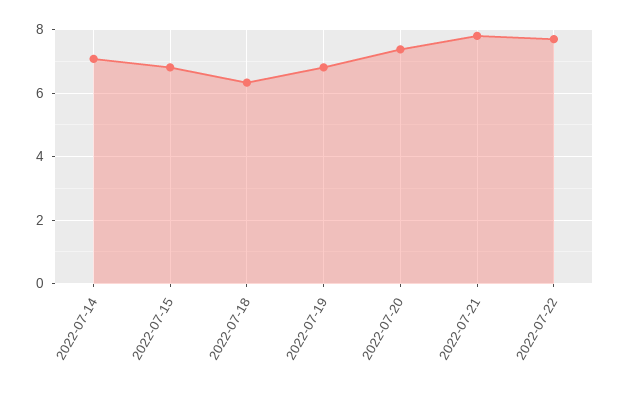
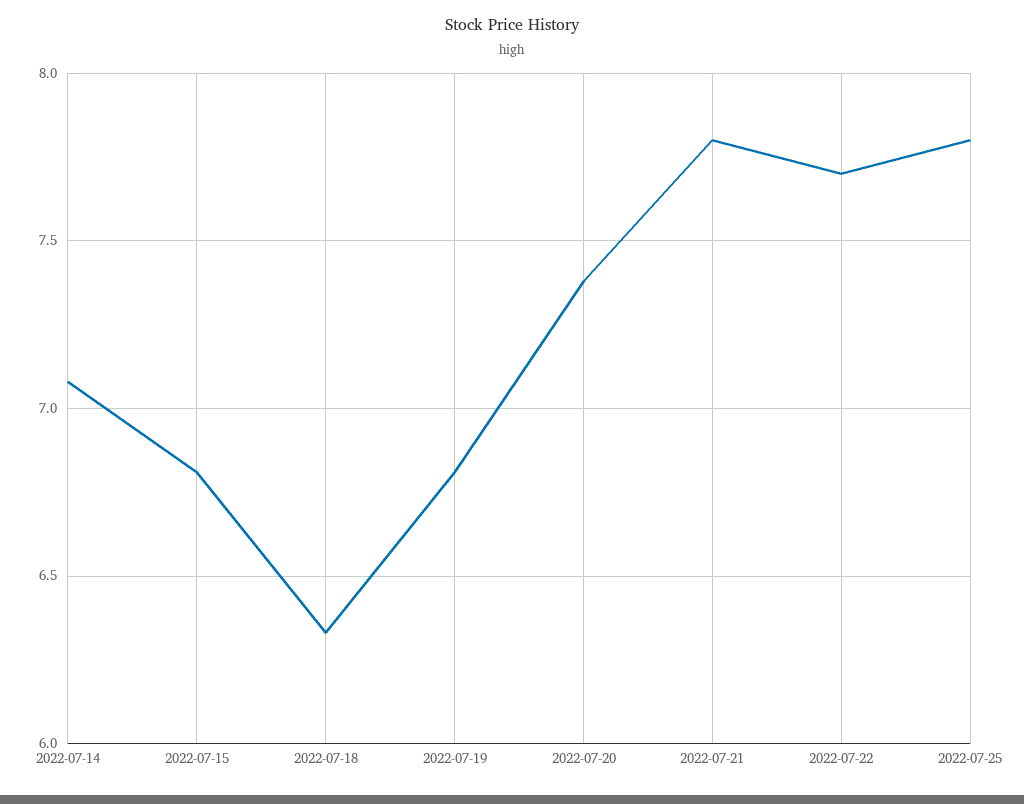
2022-07-25: none -> 7.8

